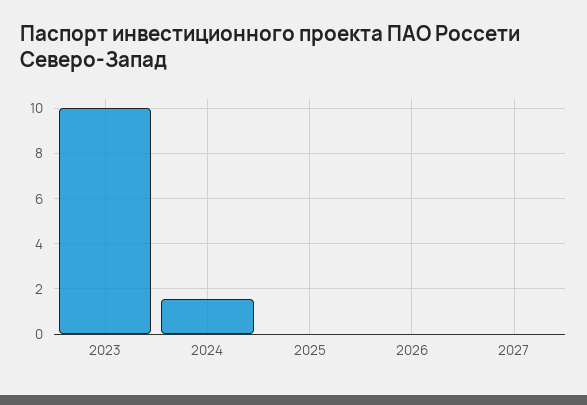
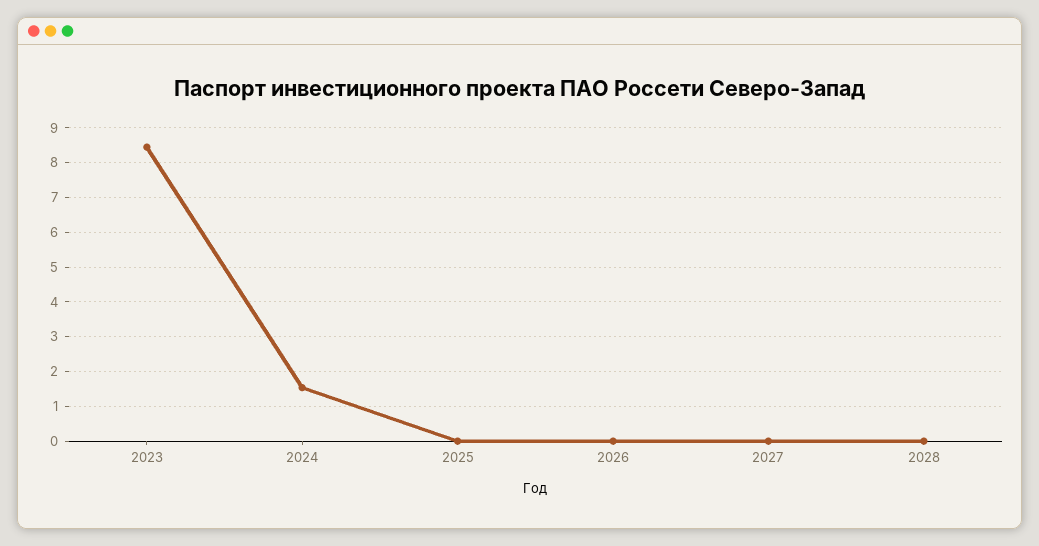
2023: 10 -> 8.4
2028: none -> 0

